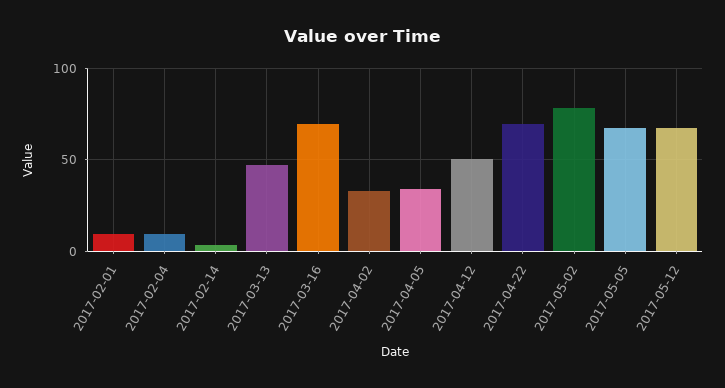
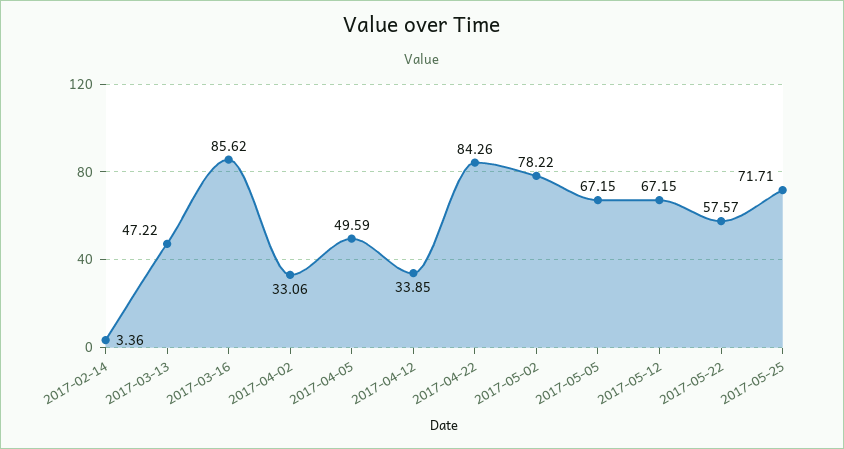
2017-02-01: 10 -> none
2017-02-04: 10 -> none
2017-03-16: 70 -> 85.62
2017-04-05: 35 -> 49.59
2017-04-12: 50 -> 33.85
2017-04-22: 70 -> 84.26
2017-05-22: none -> 57.57
2017-05-25: none -> 71.71

